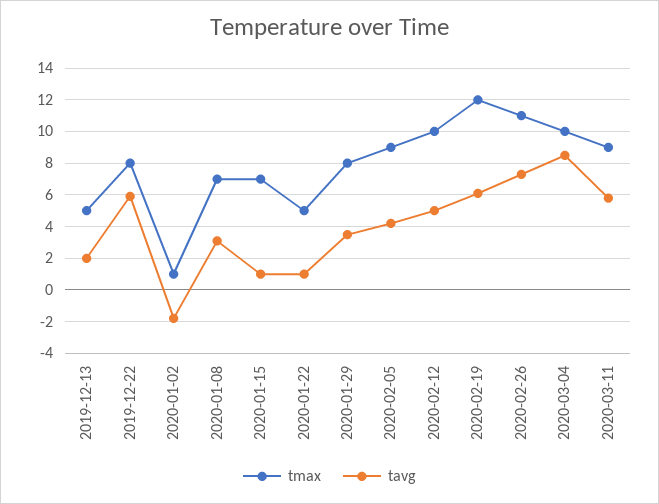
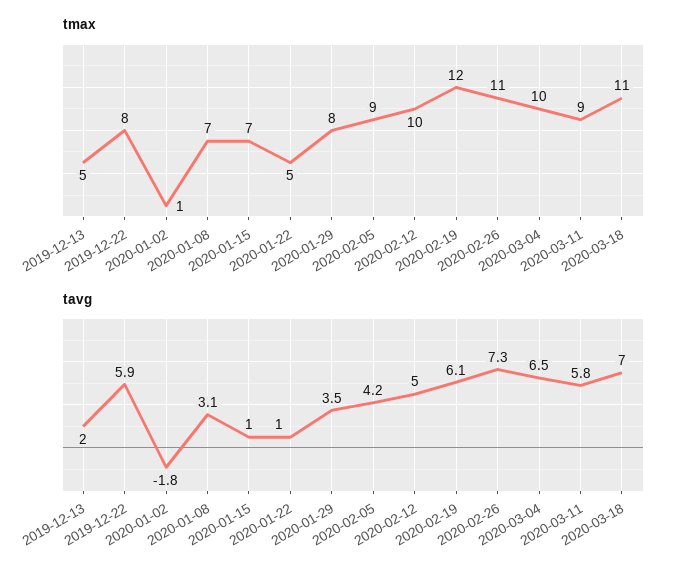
tavg, 2020-03-04: 8.5 -> 6.5
tmax, 2020-03-18: none -> 11
tavg, 2020-03-18: none -> 7

